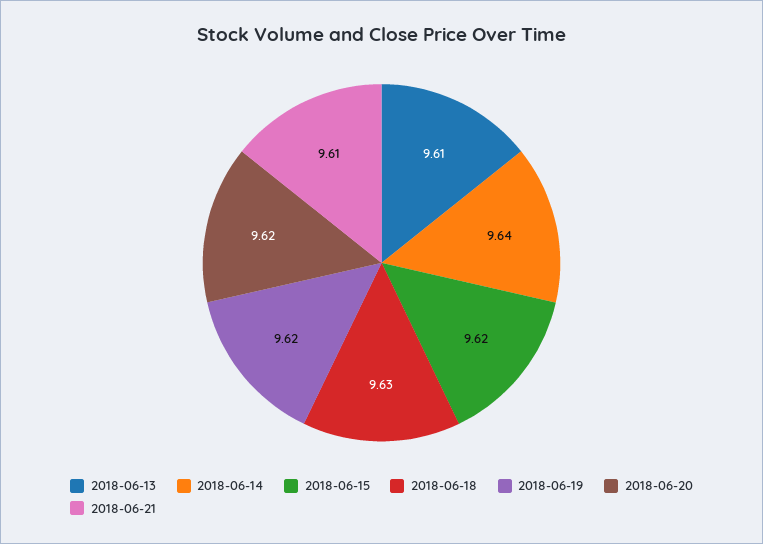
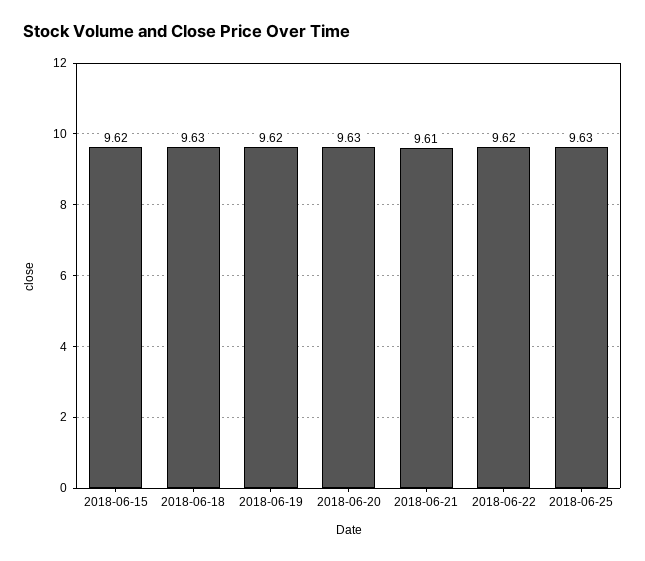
2018-06-13: 9.61 -> none
2018-06-14: 9.64 -> none
2018-06-20: 9.62 -> 9.63
2018-06-22: none -> 9.62
2018-06-25: none -> 9.63

